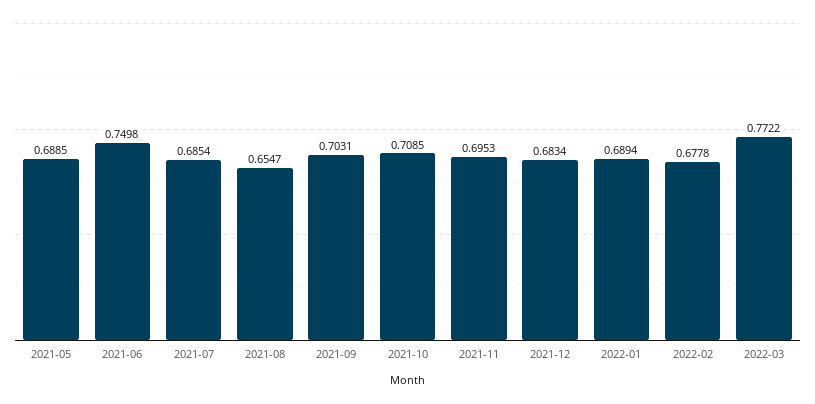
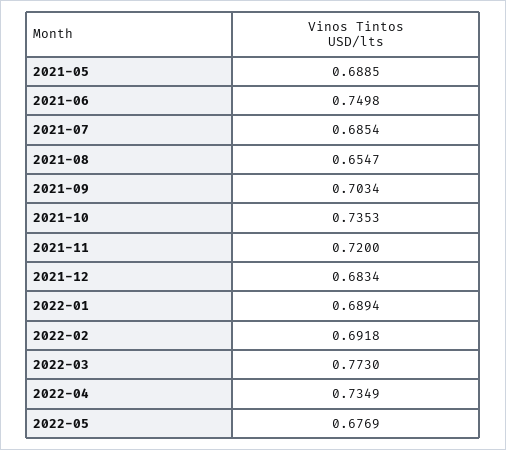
2021-09: 0.7031 -> 0.7034
2021-10: 0.7085 -> 0.7353
2021-11: 0.6953 -> 0.72
2022-02: 0.6778 -> 0.6918
2022-03: 0.7722 -> 0.773
2022-04: none -> 0.7349
2022-05: none -> 0.6769

